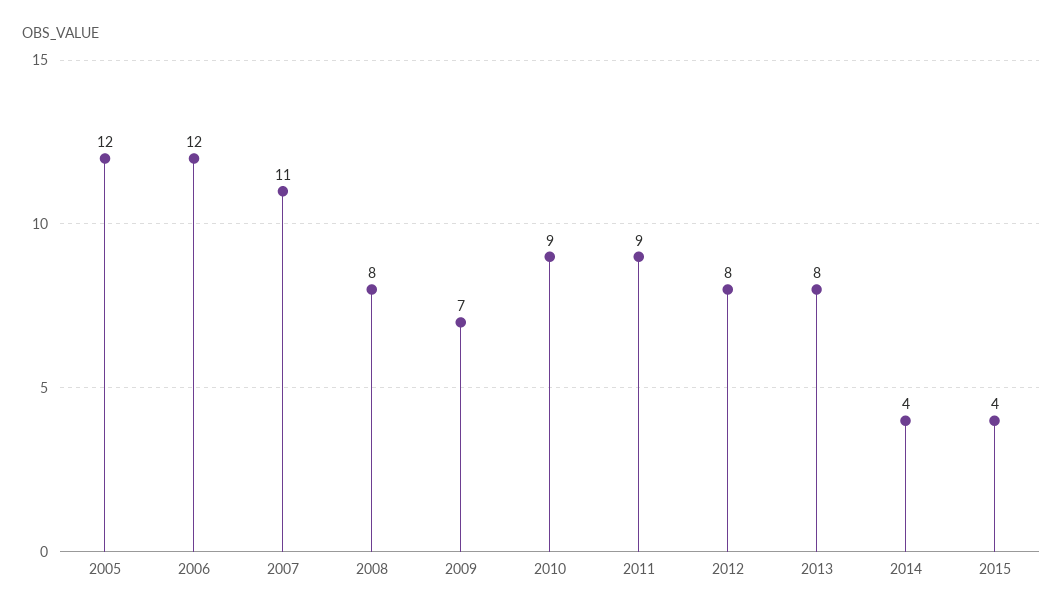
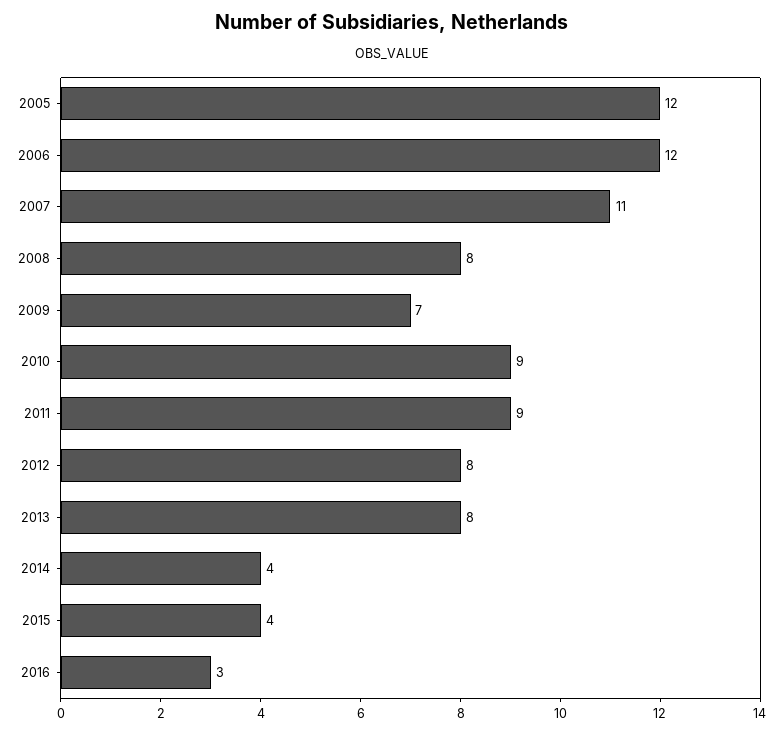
2016: none -> 3

